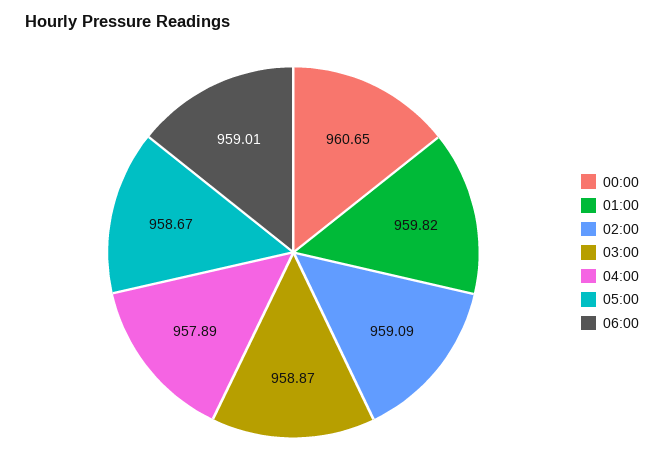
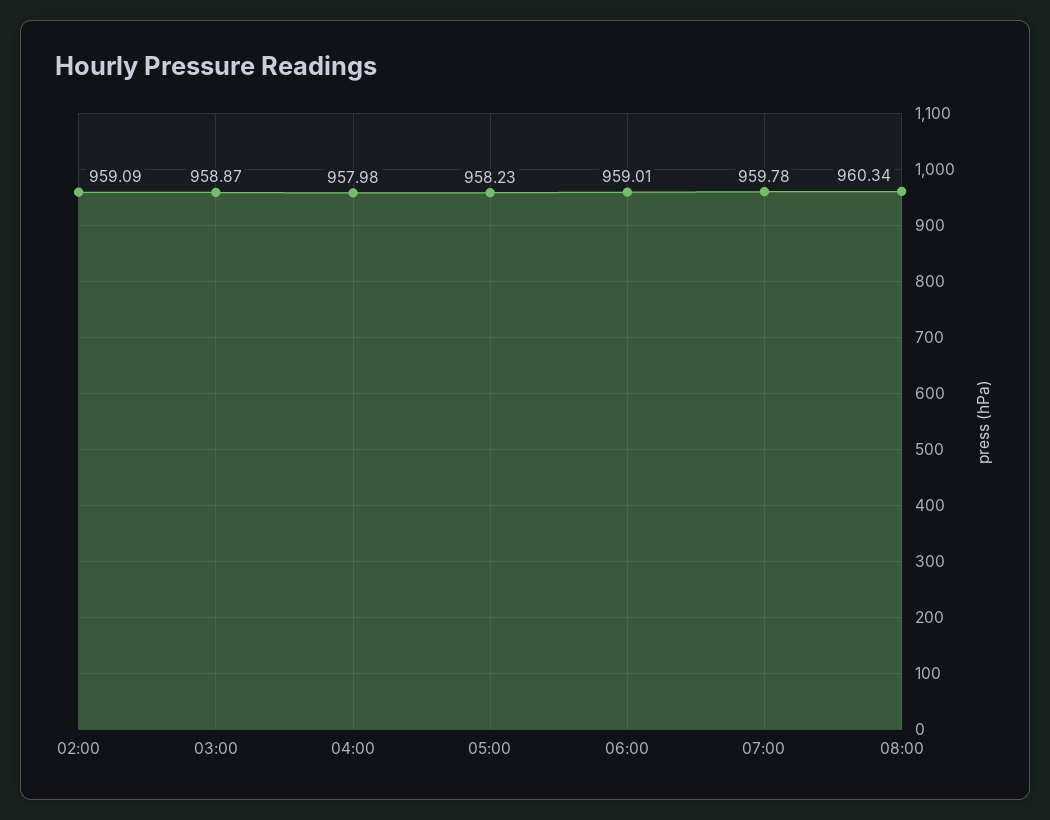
00:00: 960.65 -> none
01:00: 959.82 -> none
04:00: 957.89 -> 957.98
05:00: 958.67 -> 958.23
07:00: none -> 959.78
08:00: none -> 960.34

